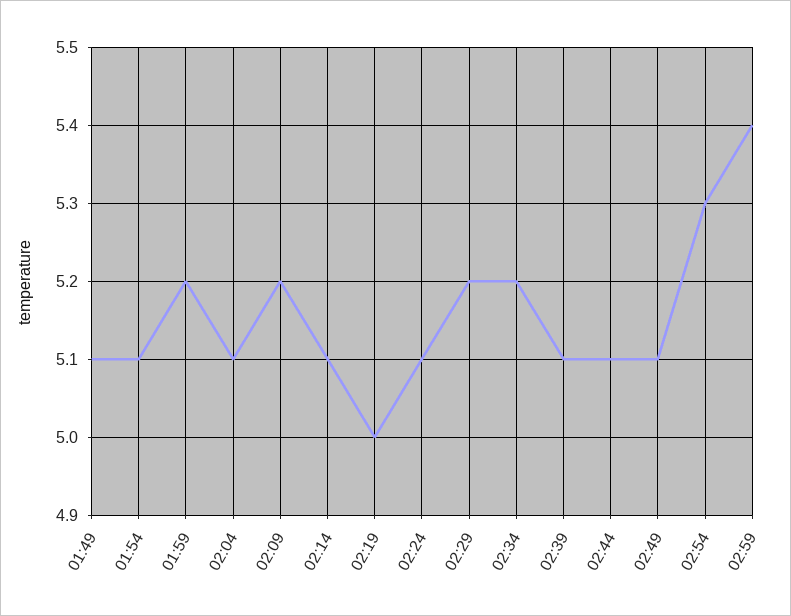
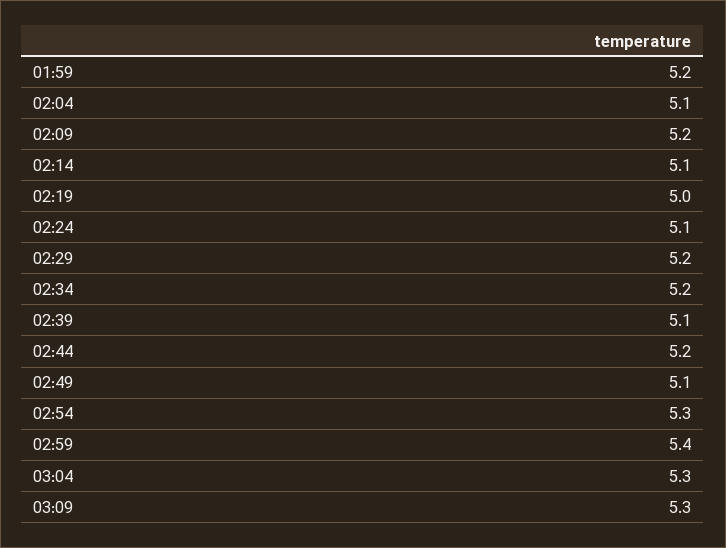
01:49: 5.1 -> none
01:54: 5.1 -> none
02:44: 5.1 -> 5.2
03:04: none -> 5.3
03:09: none -> 5.3

